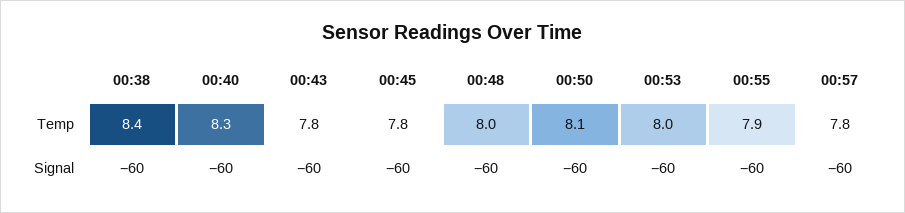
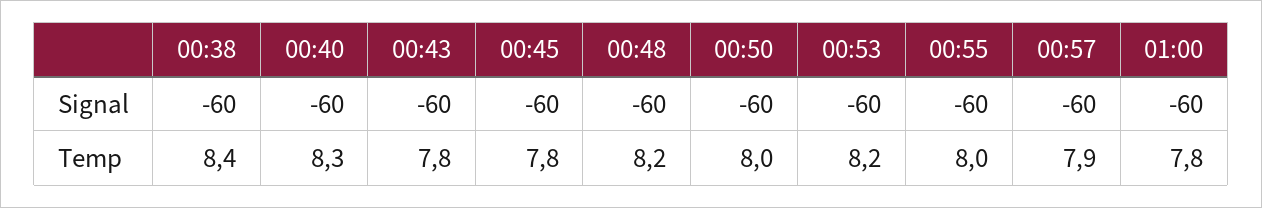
00:48, Temp: 8 -> 8.2
00:50, Temp: 8.1 -> 8
00:53, Temp: 8 -> 8.2
00:55, Temp: 7.9 -> 8
00:57, Temp: 7.8 -> 7.9
01:00, Signal: none -> -60
01:00, Temp: none -> 7.8

